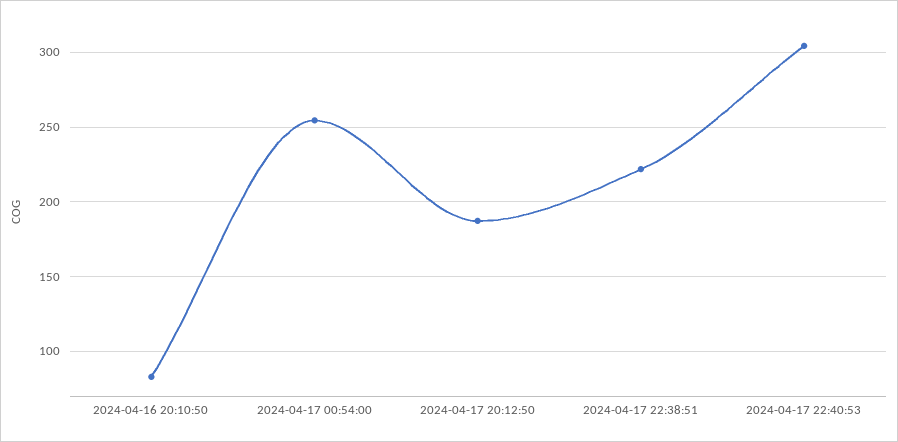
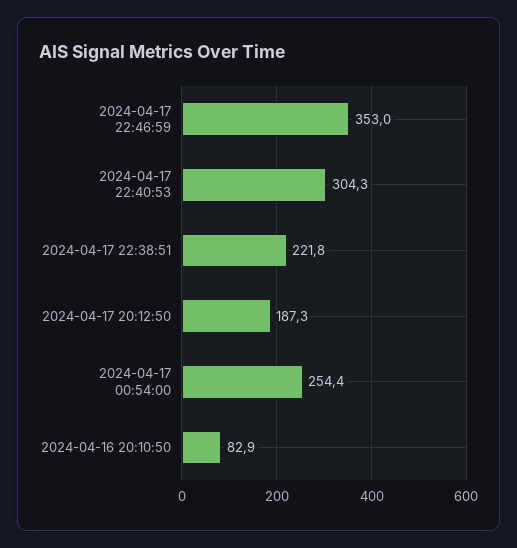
2024-04-17 22:46:59: none -> 353

